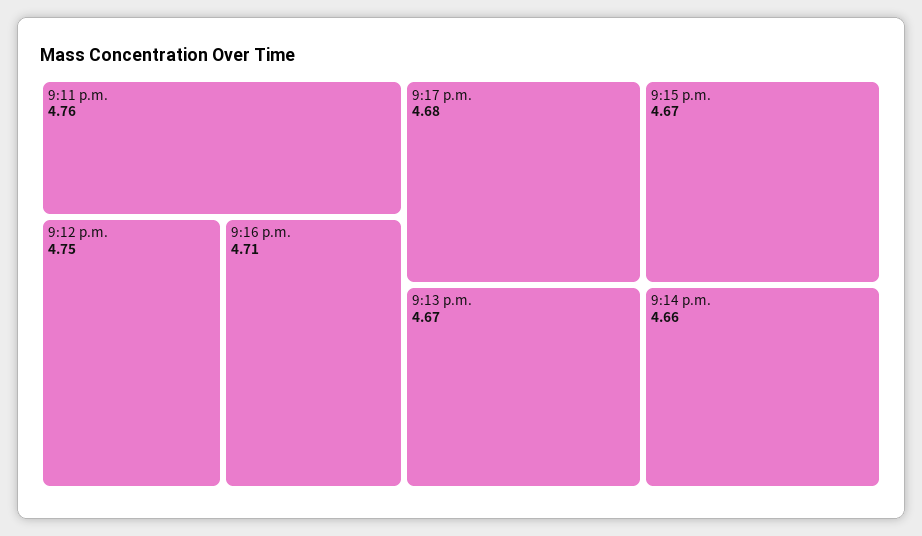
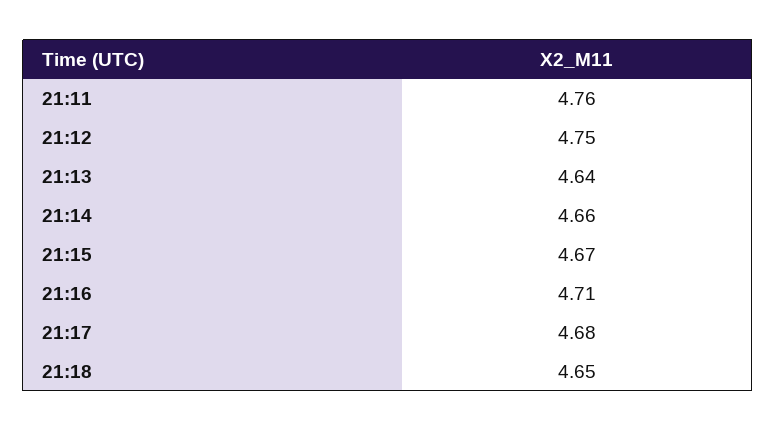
9:13 p.m.: 4.67 -> 4.64
21:18: none -> 4.65

